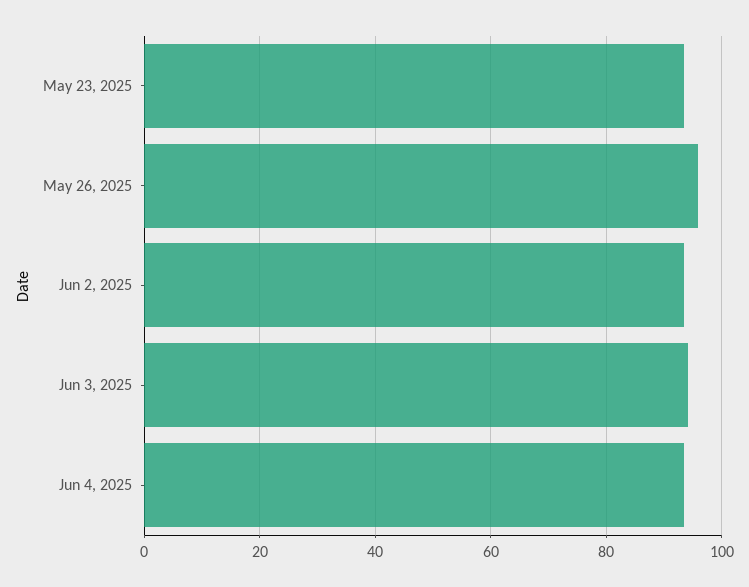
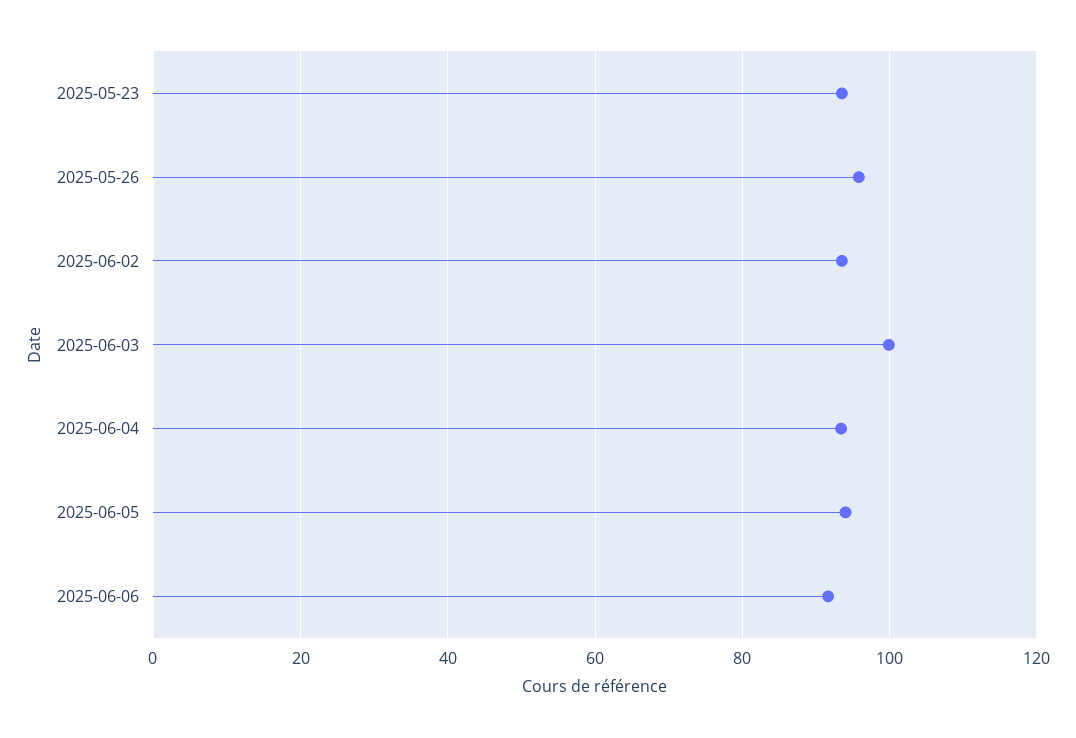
Jun 3, 2025: 94 -> 100
2025-06-05: none -> 94
2025-06-06: none -> 92

